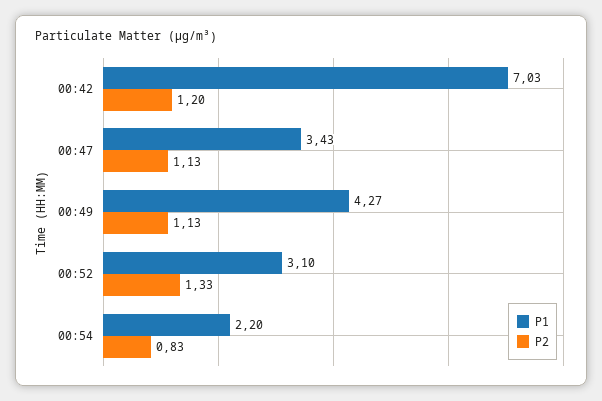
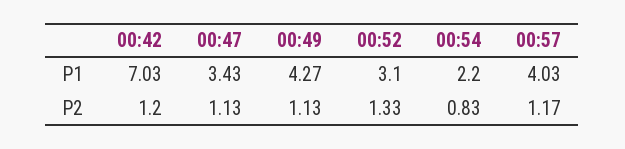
P1, 00:57: none -> 4.03
P2, 00:57: none -> 1.17

